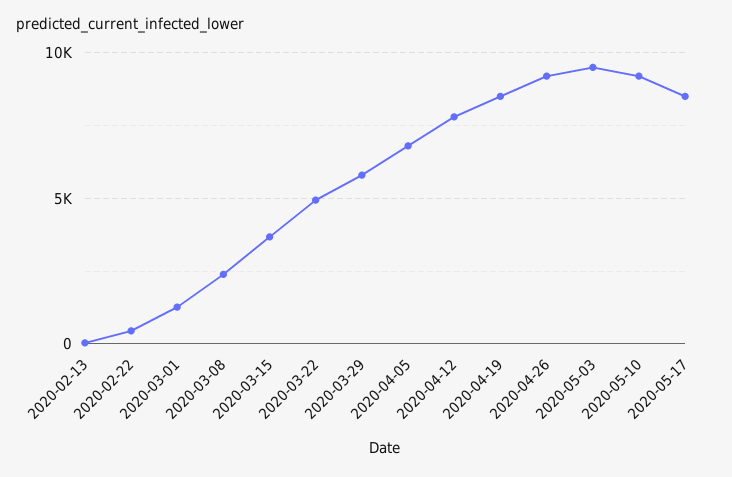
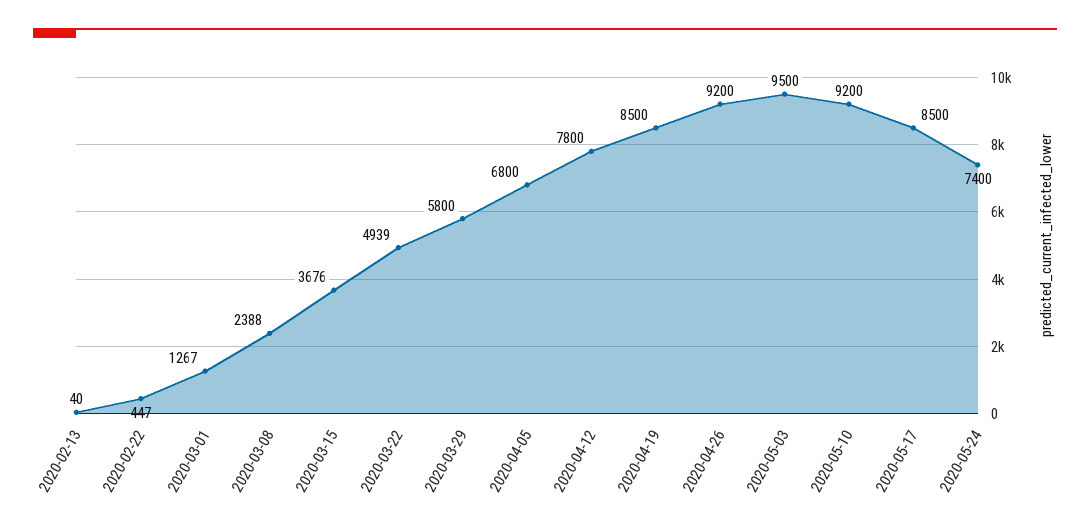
2020-05-24: none -> 7400

